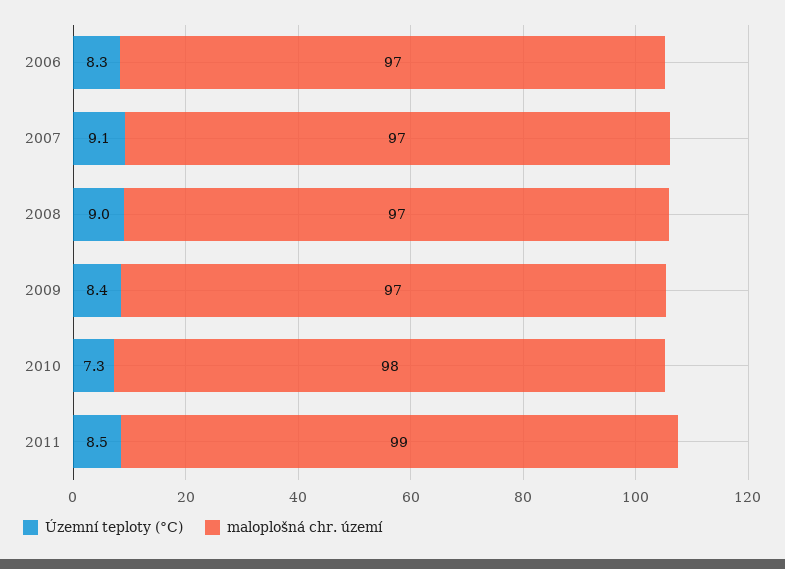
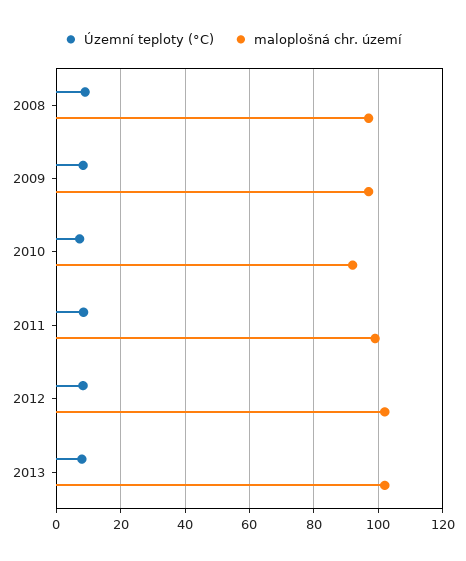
Územní teploty (°C), 2006: 8.3 -> none
maloplošná chr. území, 2006: 97 -> none
Územní teploty (°C), 2007: 9.1 -> none
maloplošná chr. území, 2007: 97 -> none
maloplošná chr. území, 2010: 98 -> 92
Územní teploty (°C), 2012: none -> 8
maloplošná chr. území, 2012: none -> 102
Územní teploty (°C), 2013: none -> 8
maloplošná chr. území, 2013: none -> 102

